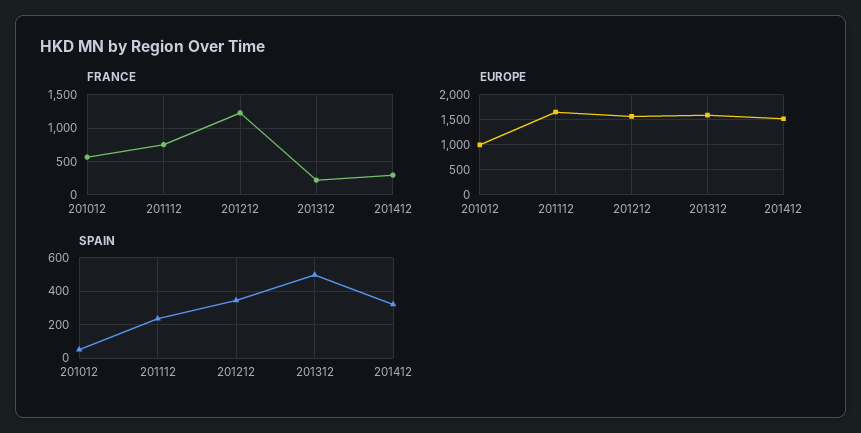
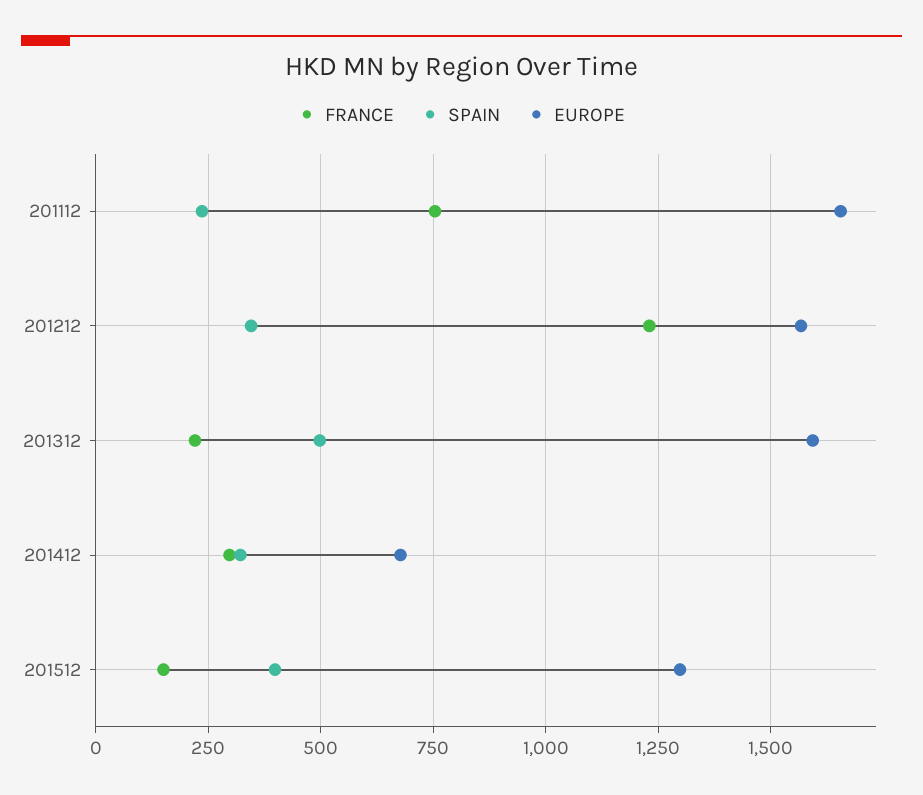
FRANCE, 201012: 600 -> none
EUROPE, 201012: 1000 -> none
EUROPE, 201412: 1500 -> 675
SPAIN, 201012: 50 -> none
FRANCE, 201512: none -> 150
SPAIN, 201512: none -> 400
EUROPE, 201512: none -> 1300

